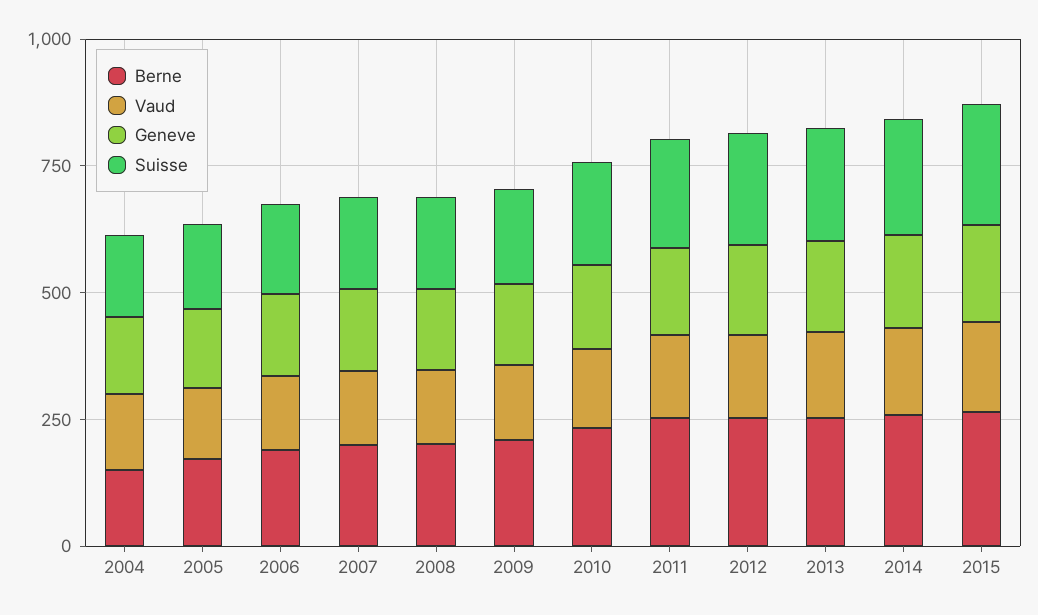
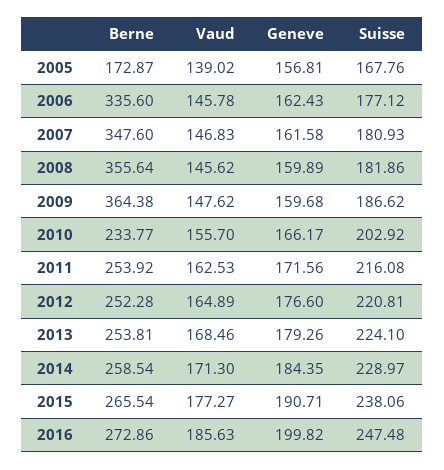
Berne, 2004: 150 -> none
Vaud, 2004: 150 -> none
Geneve, 2004: 150 -> none
Suisse, 2004: 150 -> none
Berne, 2006: 200 -> 335.6
Berne, 2007: 200 -> 347.6
Berne, 2008: 200 -> 355.64
Berne, 2009: 200 -> 364.38
Berne, 2016: none -> 272.86
Vaud, 2016: none -> 185.63
Geneve, 2016: none -> 199.82
Suisse, 2016: none -> 247.48

